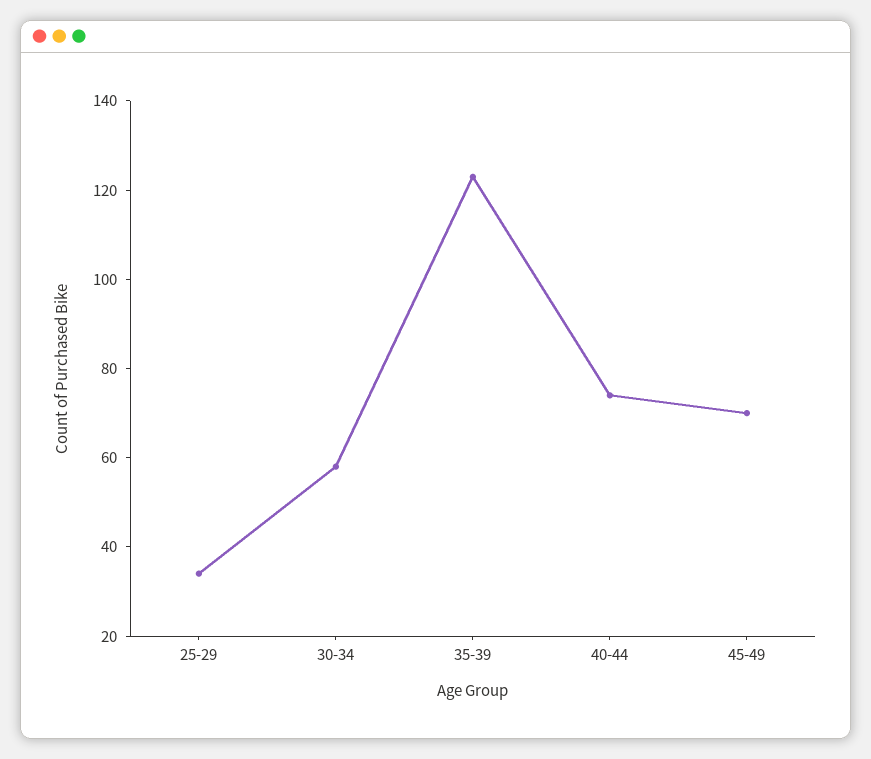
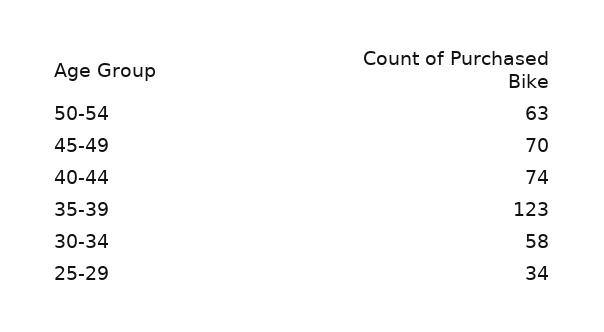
50-54: none -> 63

